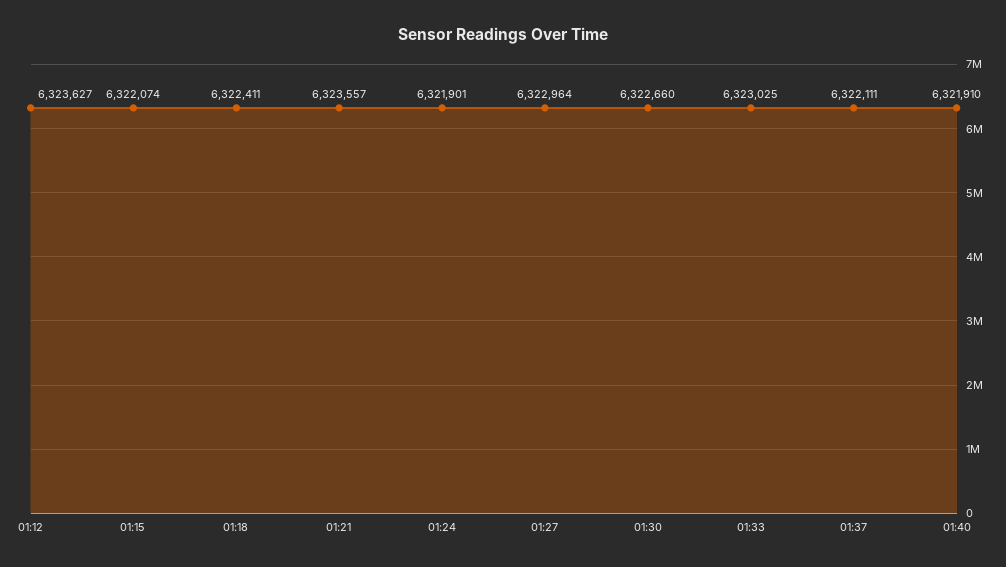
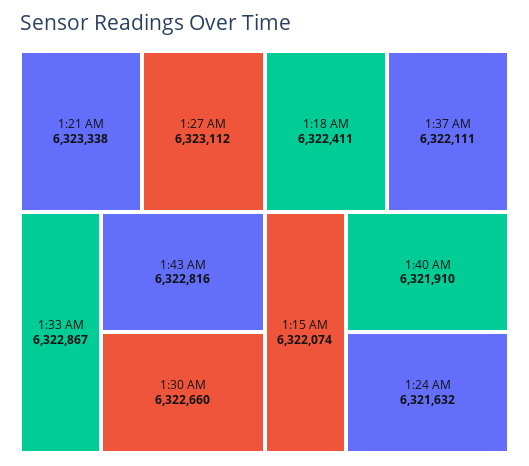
01:12: 6323627 -> none
01:21: 6323557 -> 6323338
01:24: 6321901 -> 6321632
01:27: 6322964 -> 6323112
01:33: 6323025 -> 6322867
1:43 AM: none -> 6322816

